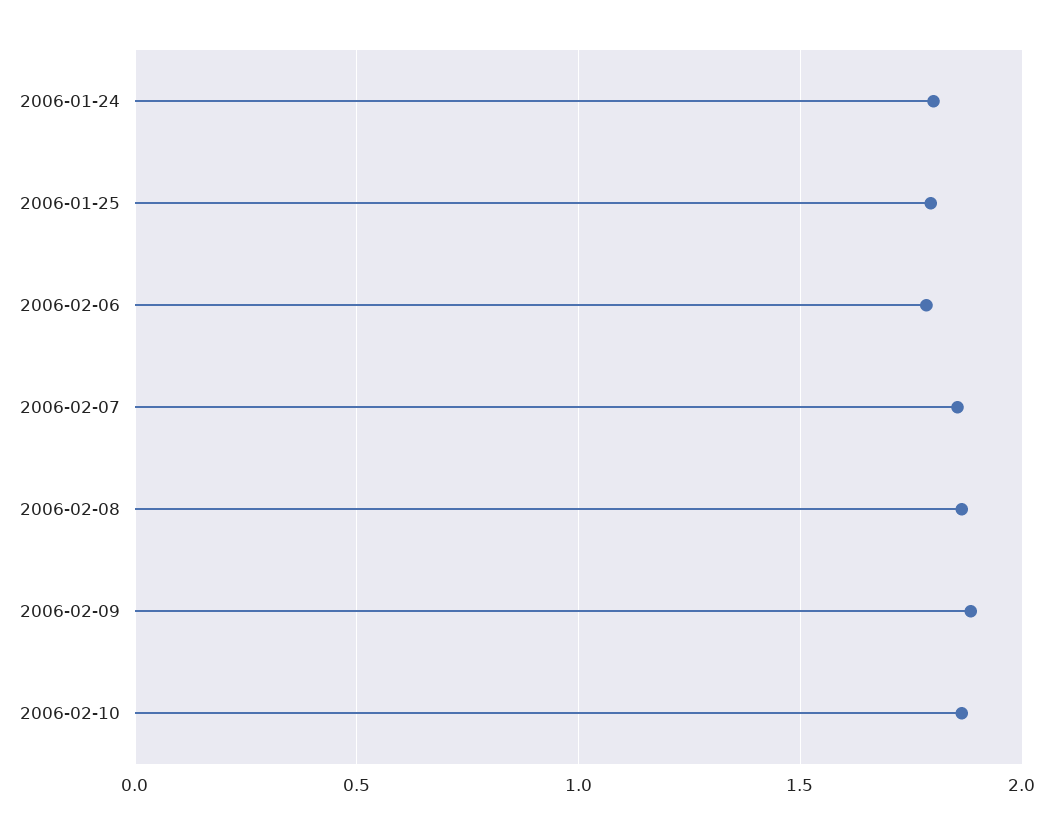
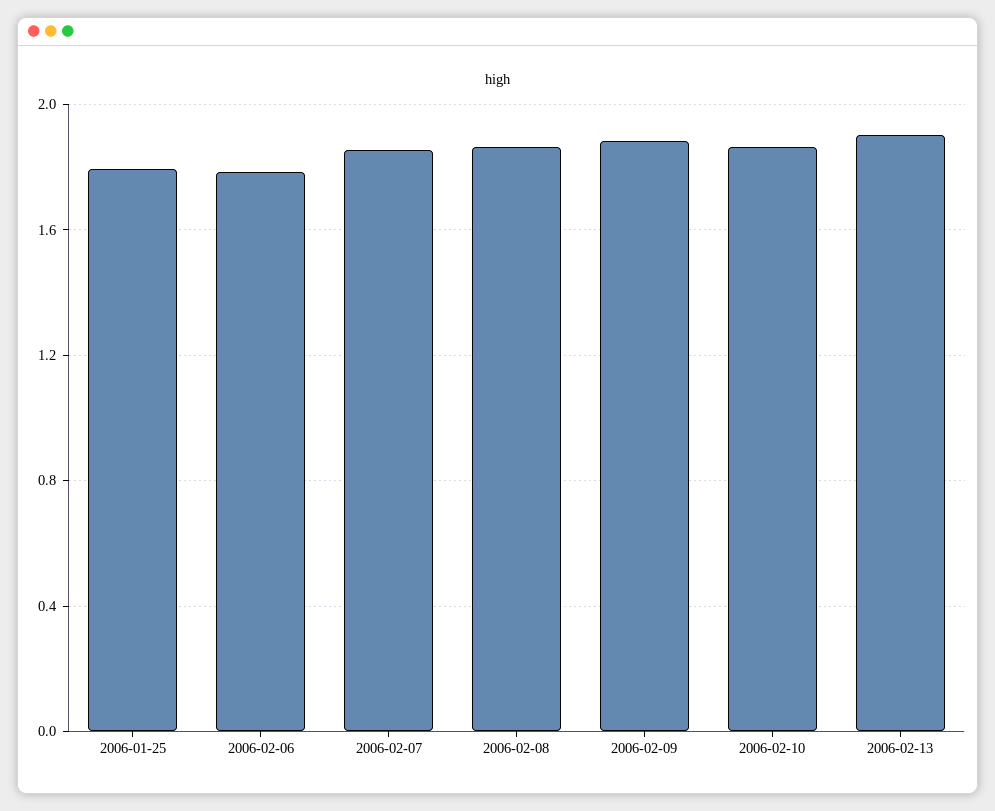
2006-01-24: 1.8 -> none
2006-02-13: none -> 1.9

